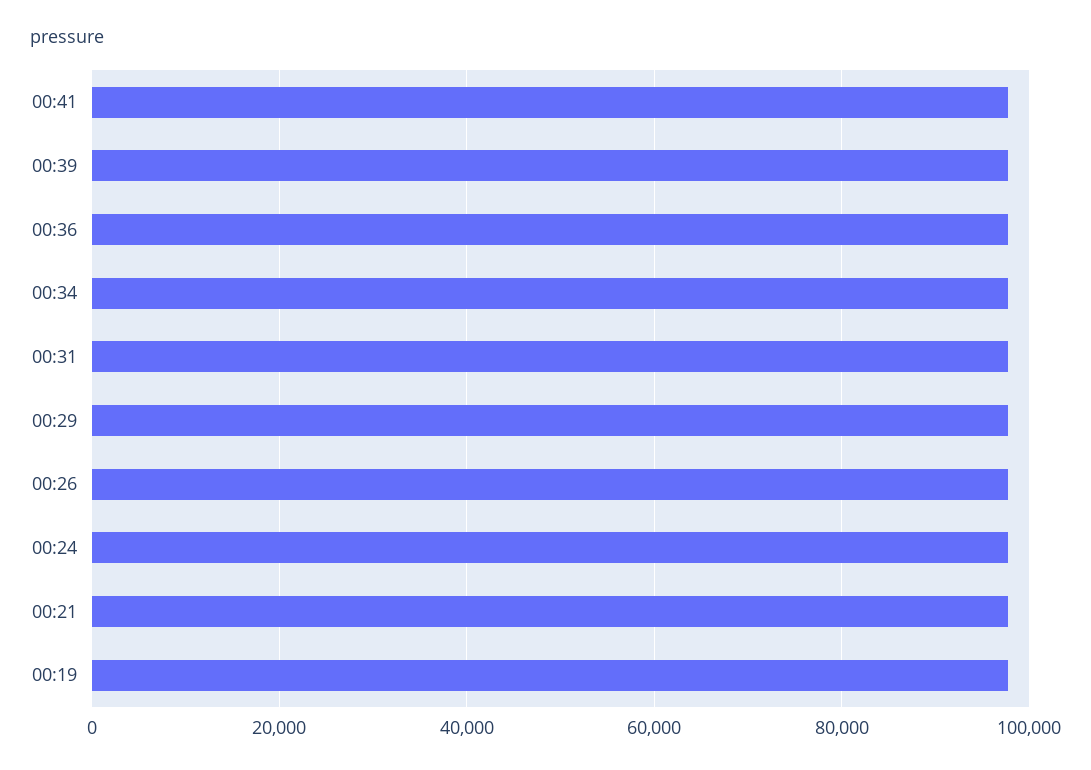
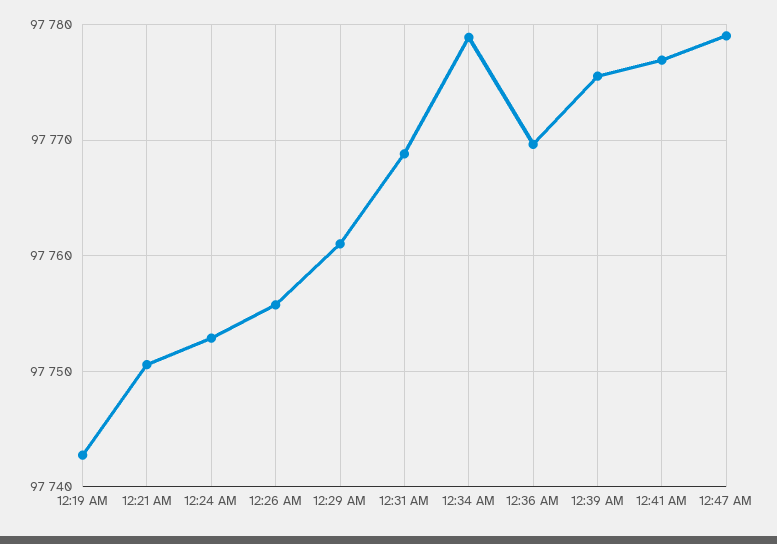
12:47 AM: none -> 97779

